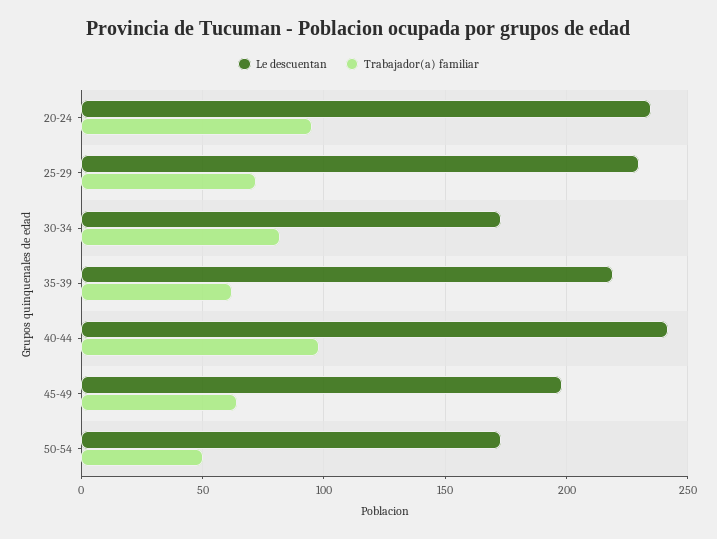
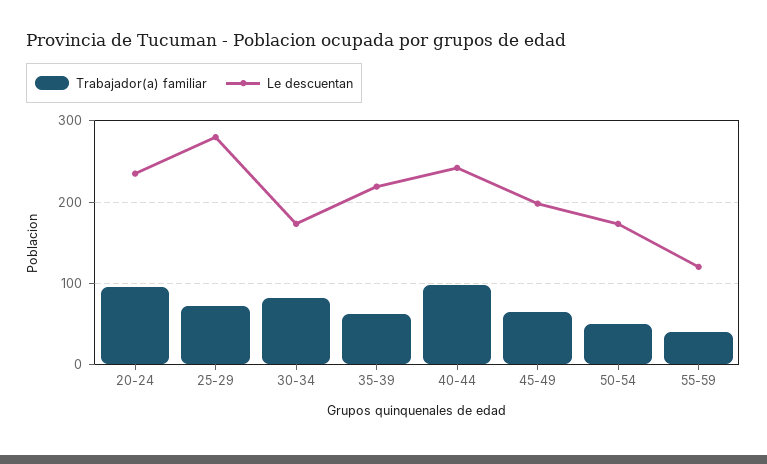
Le descuentan, 25-29: 230 -> 280
Trabajador(a) familiar, 55-59: none -> 40
Le descuentan, 55-59: none -> 120

